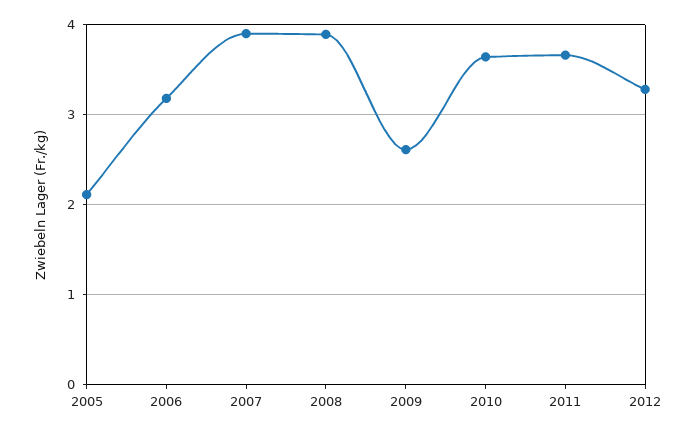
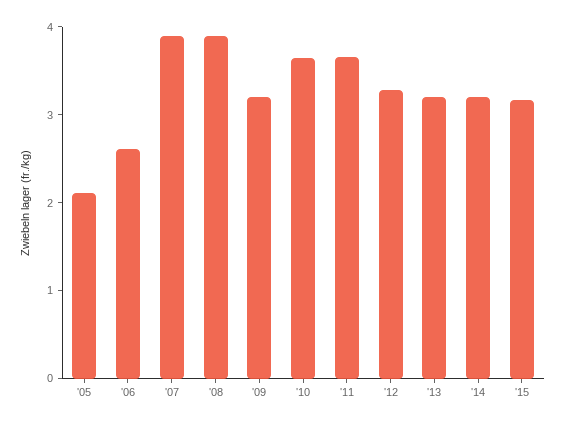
2006: 3.2 -> 2.6
2009: 2.6 -> 3.2
'13: none -> 3.2
'14: none -> 3.2
'15: none -> 3.2

